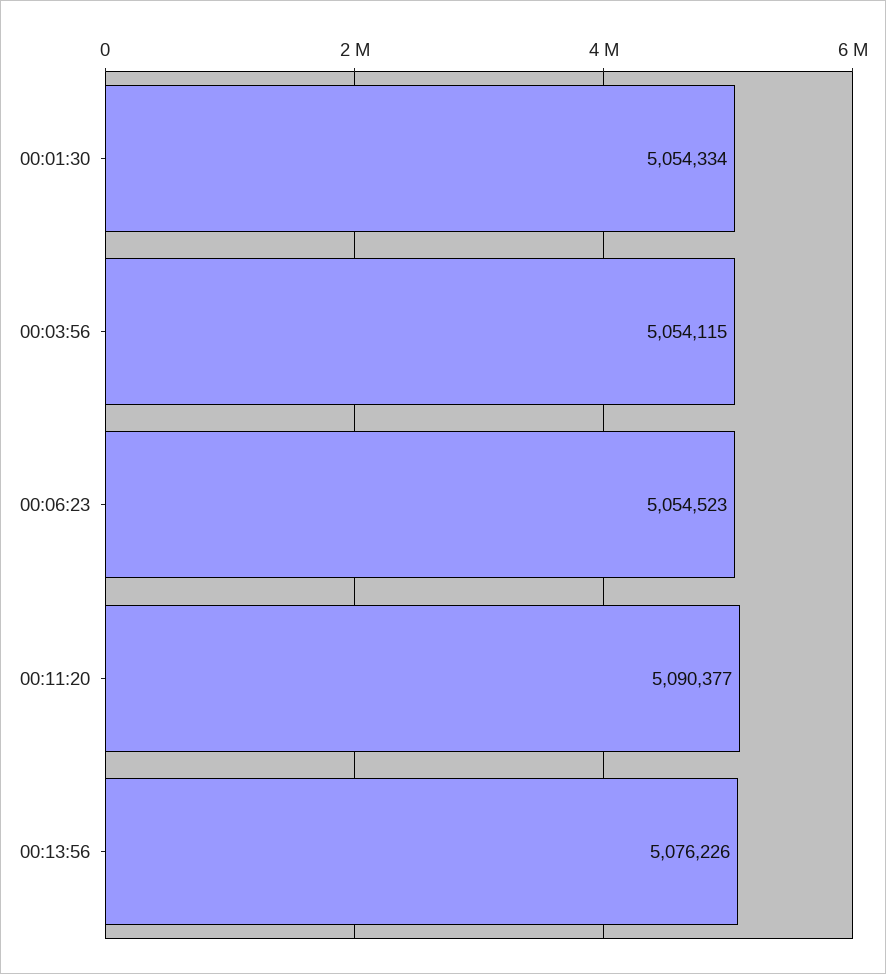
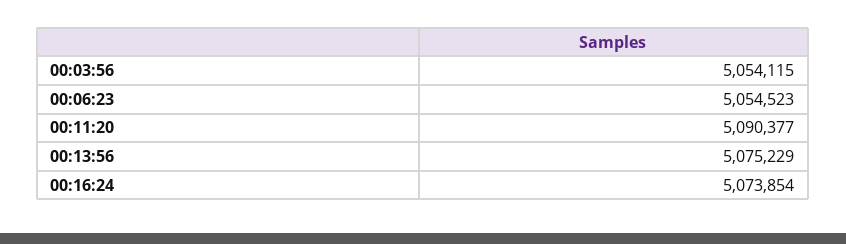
00:01:30: 5054334 -> none
00:13:56: 5076226 -> 5075229
00:16:24: none -> 5073854

